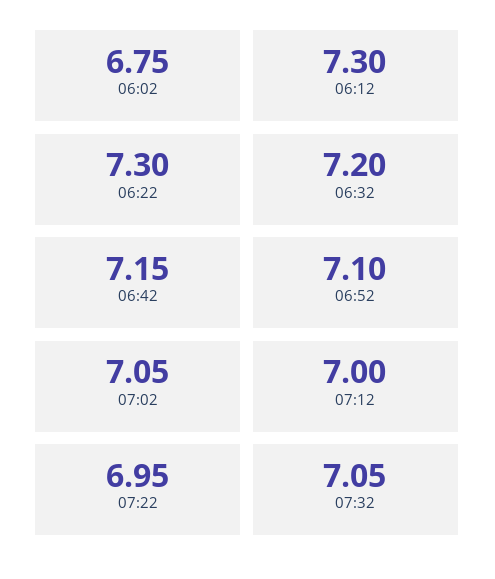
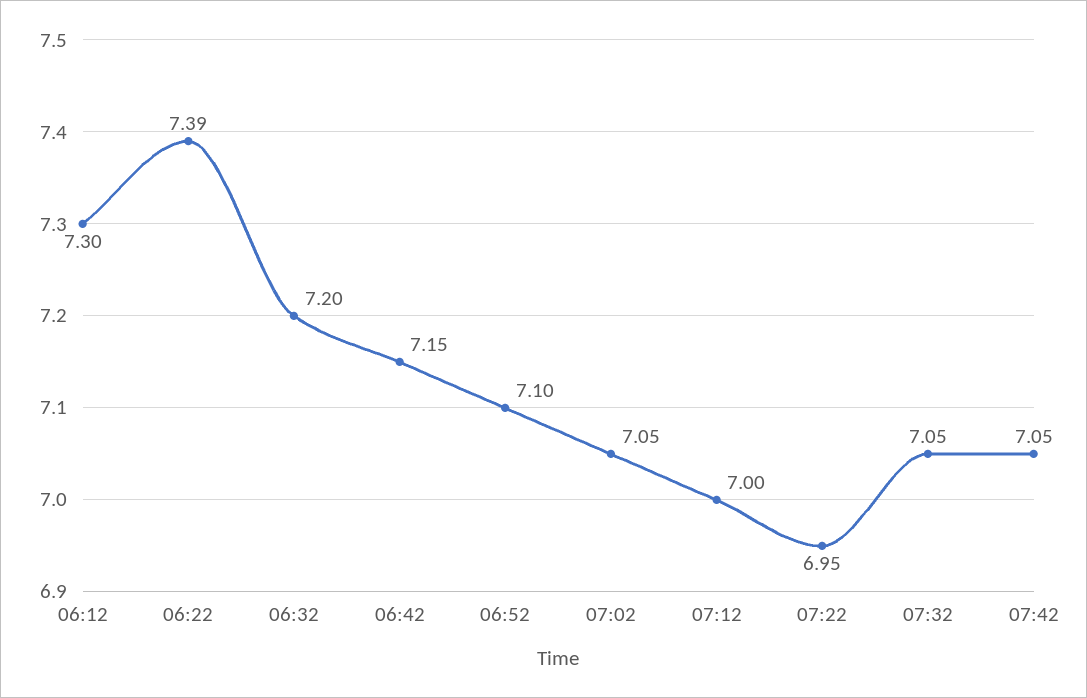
06:02: 6.75 -> none
06:22: 7.3 -> 7.39
07:42: none -> 7.05

